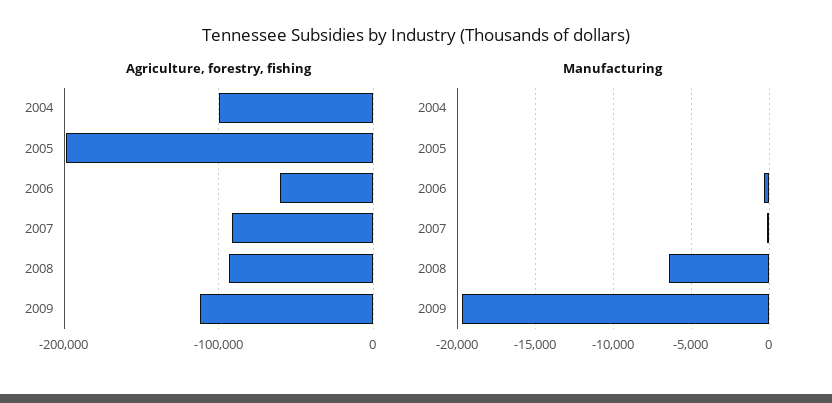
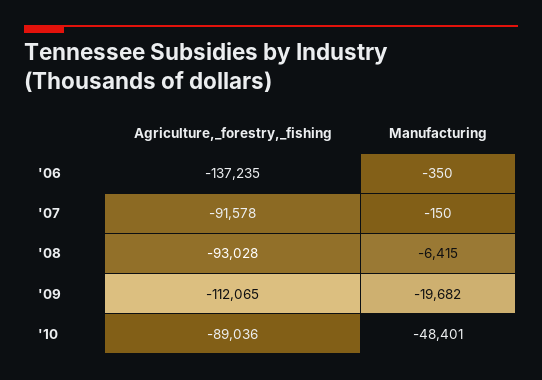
Agriculture, forestry, fishing, 2004: -100000 -> none
Agriculture, forestry, fishing, 2005: -200000 -> none
Agriculture, forestry, fishing, 2006: -60000 -> -137235
Manufacturing, 2004: 0 -> none
Manufacturing, 2005: 0 -> none
Agriculture, forestry, fishing, '10: none -> -89036
Manufacturing, '10: none -> -48401

